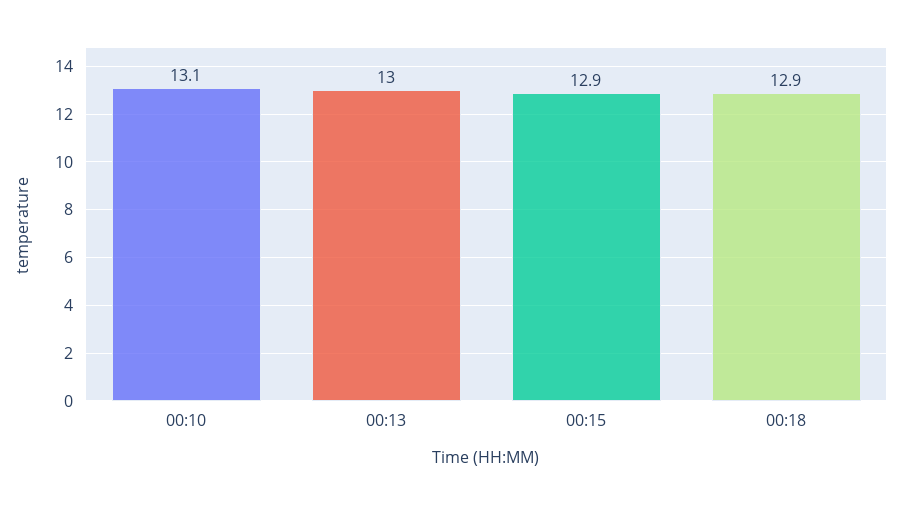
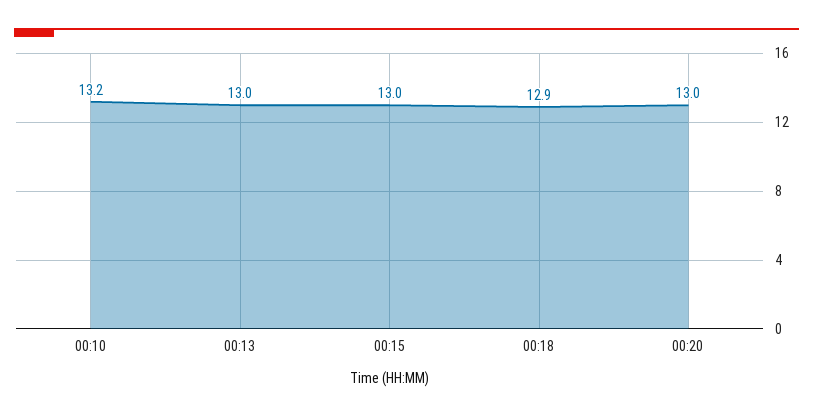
00:10: 13.1 -> 13.2
00:15: 12.9 -> 13
00:20: none -> 13

